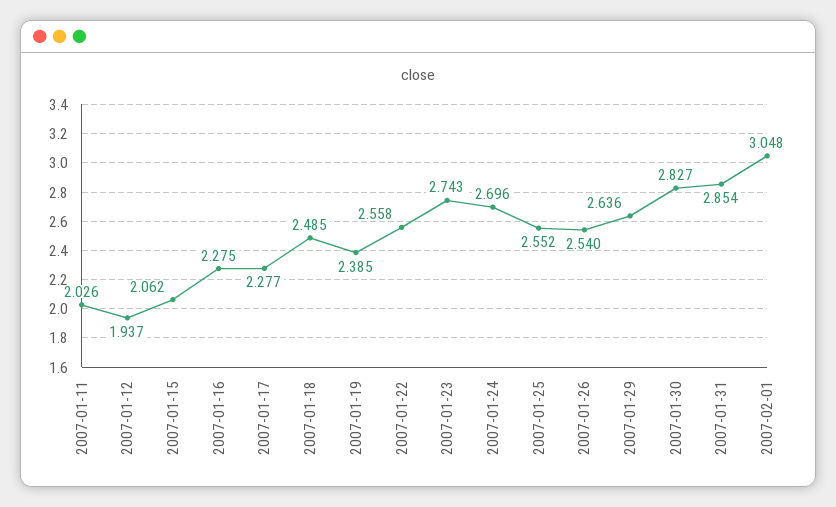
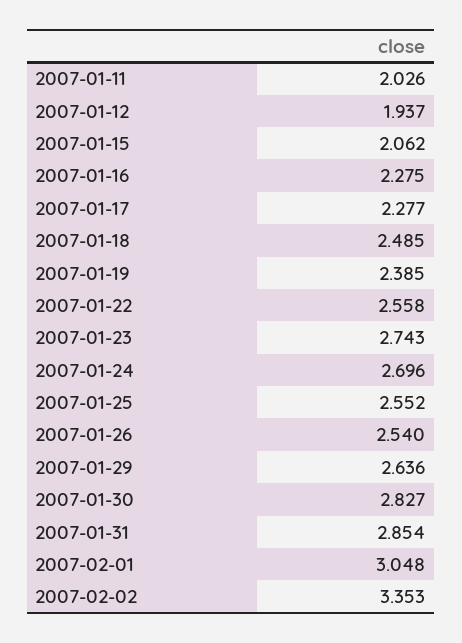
2007-02-02: none -> 3.353

